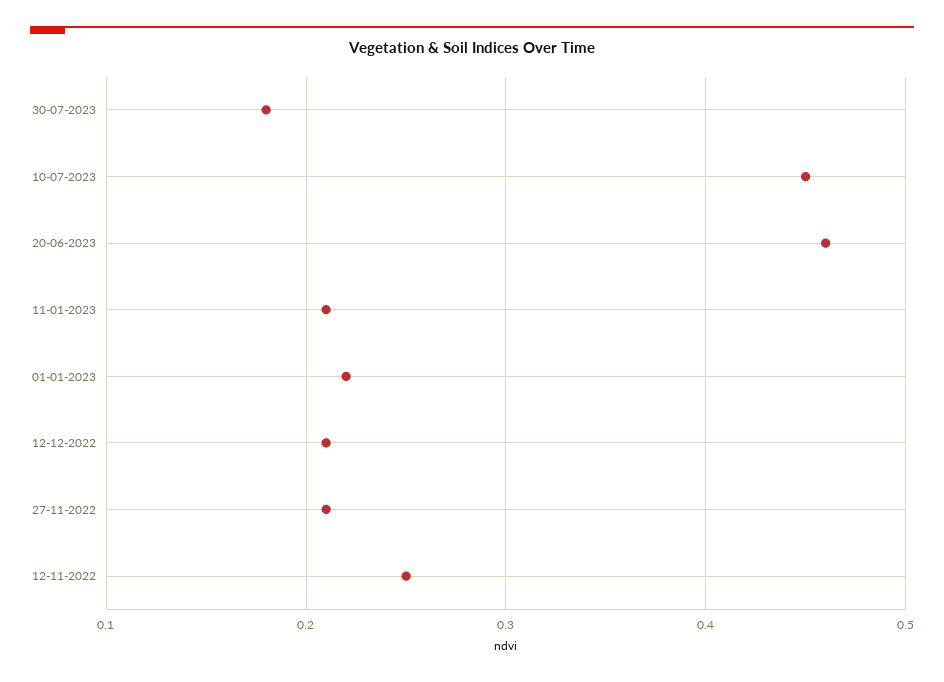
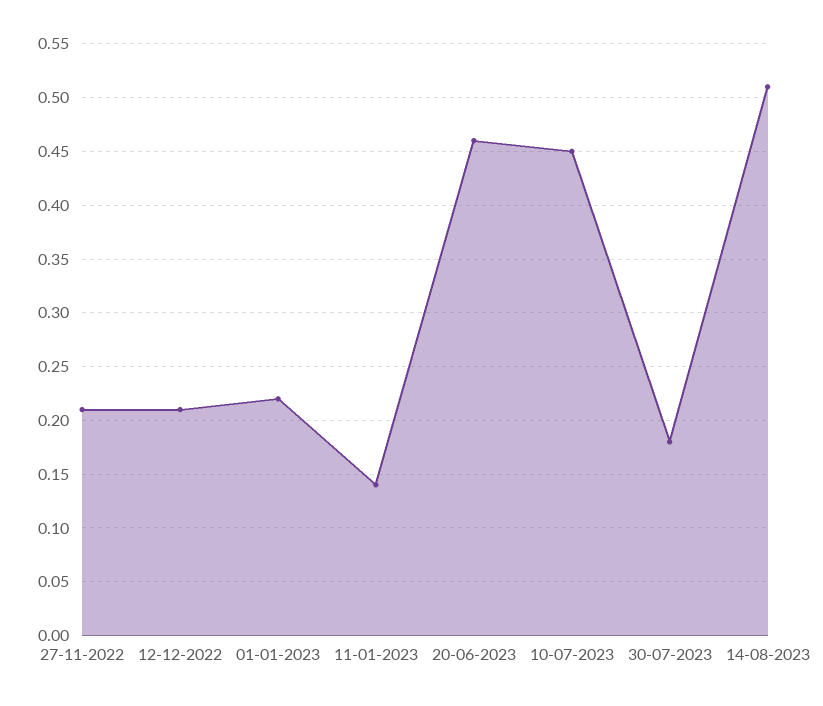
11-01-2023: 0.21 -> 0.14
12-11-2022: 0.25 -> none
14-08-2023: none -> 0.51

